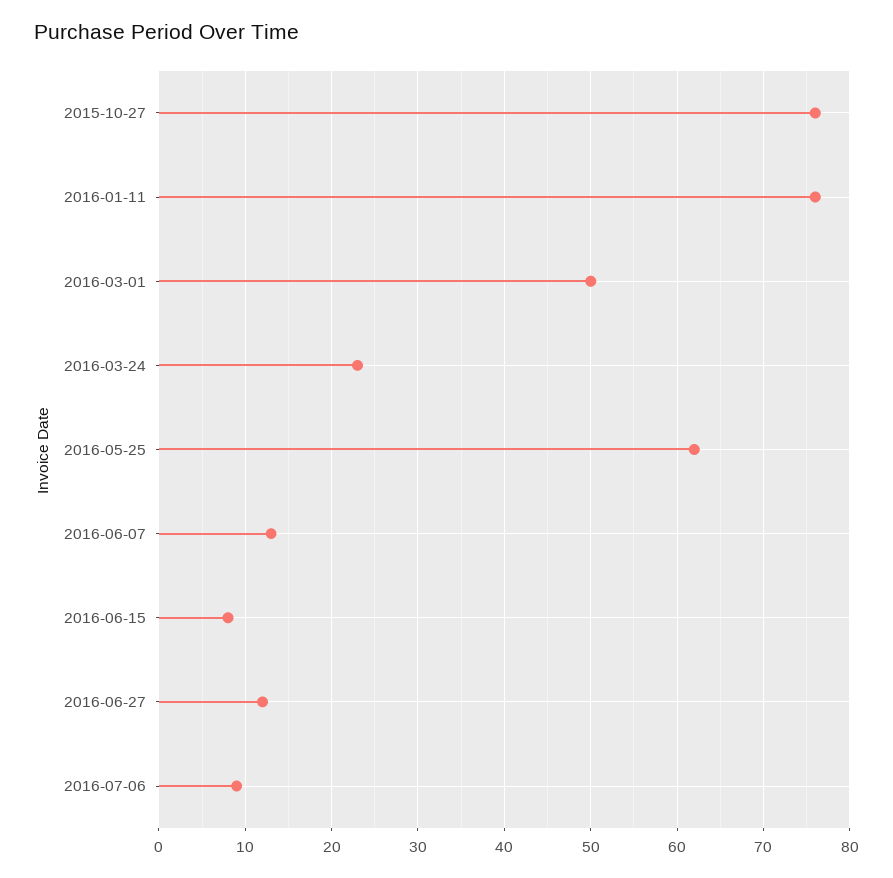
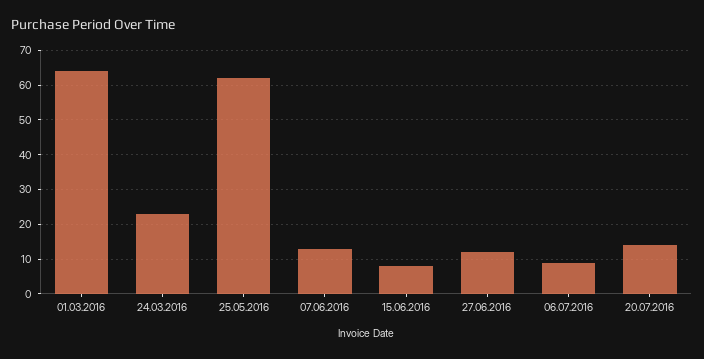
2015-10-27: 76 -> none
2016-01-11: 76 -> none
2016-03-01: 50 -> 65
20.07.2016: none -> 15

